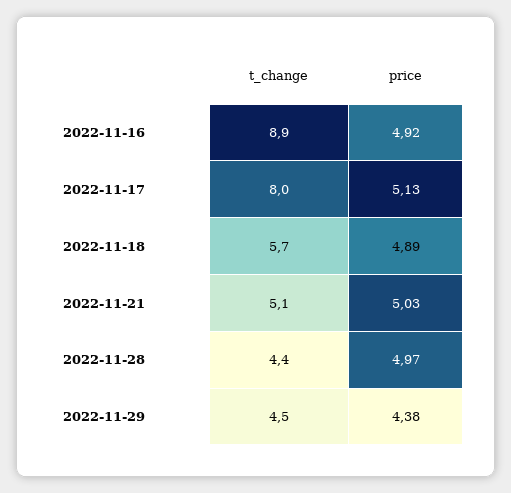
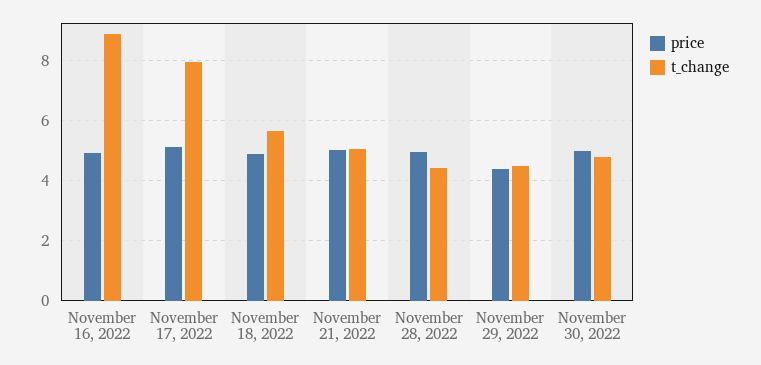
price, November 30, 2022: none -> 5
t_change, November 30, 2022: none -> 4.8

